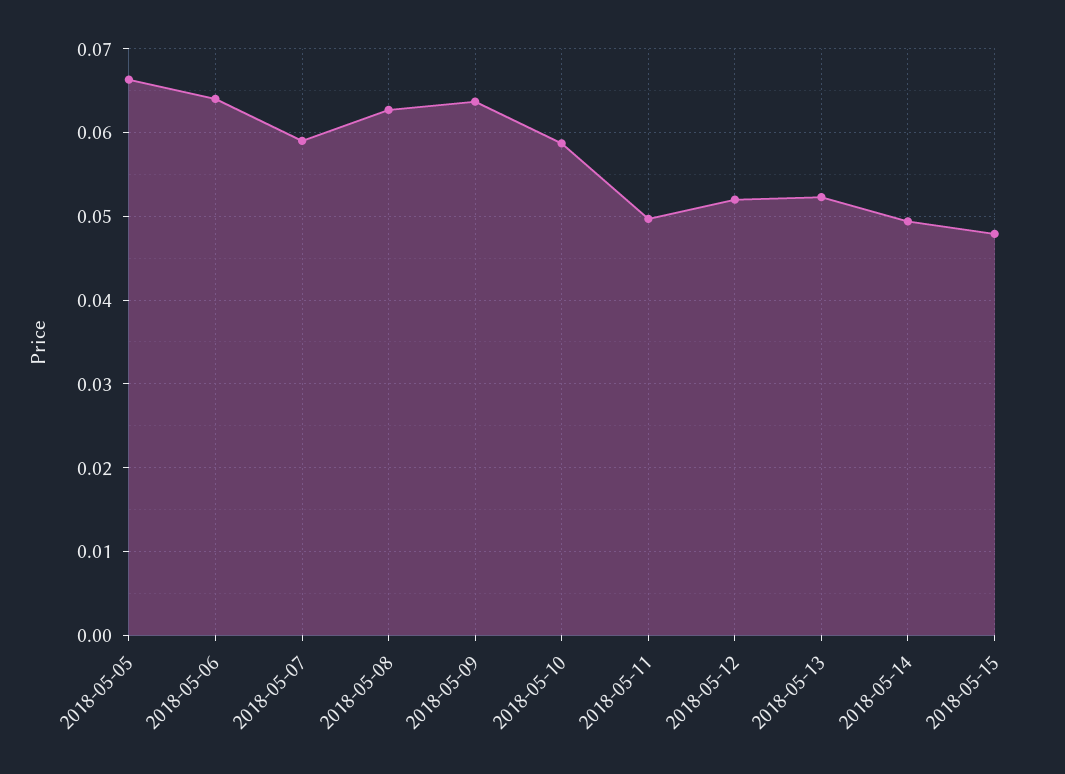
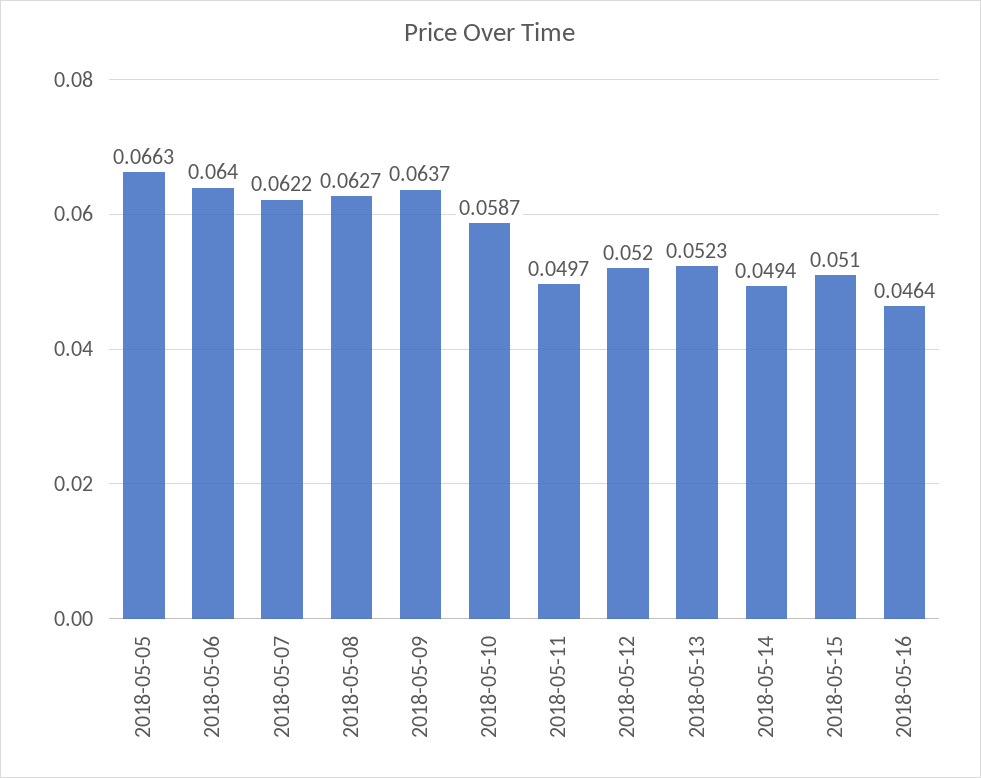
2018-05-07: 0.059 -> 0.0622
2018-05-15: 0.048 -> 0.051
2018-05-16: none -> 0.0464

